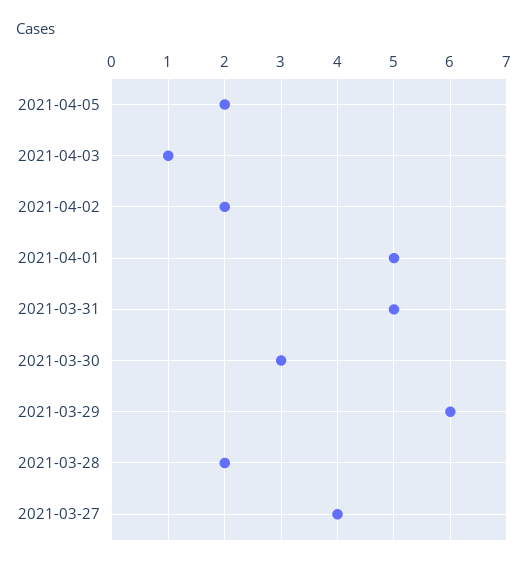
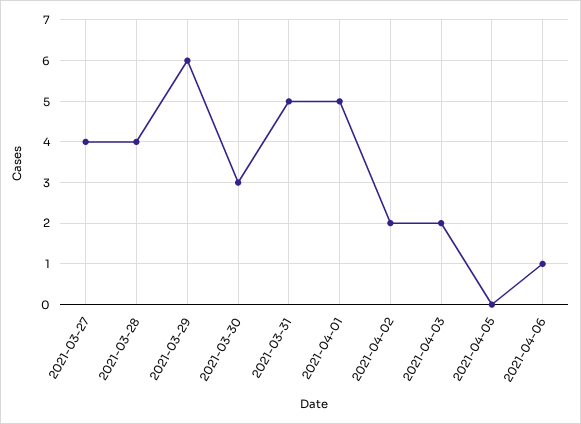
2021-04-05: 2 -> 0
2021-04-03: 1 -> 2
2021-03-28: 2 -> 4
2021-04-06: none -> 1

